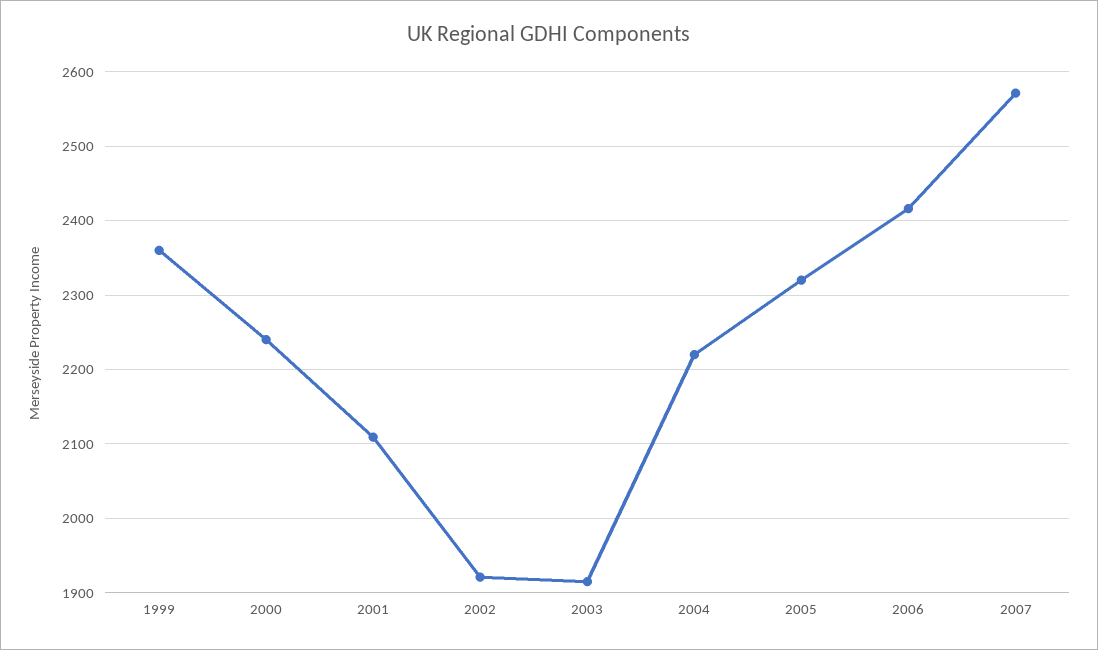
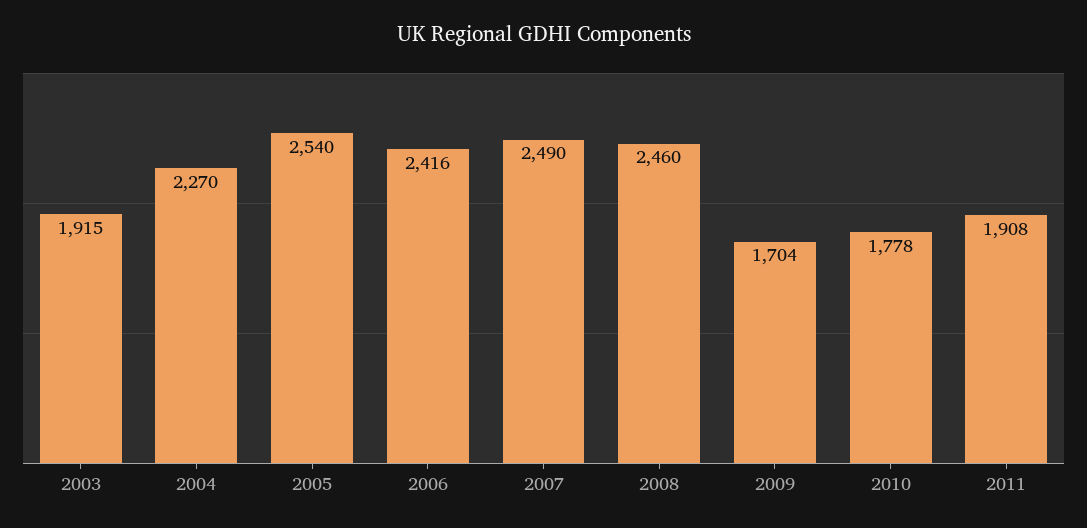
1999: 2360 -> none
2000: 2240 -> none
2001: 2110 -> none
2002: 1920 -> none
2004: 2220 -> 2270
2005: 2320 -> 2540
2007: 2570 -> 2490
2008: none -> 2460
2009: none -> 1704
2010: none -> 1778
2011: none -> 1908

